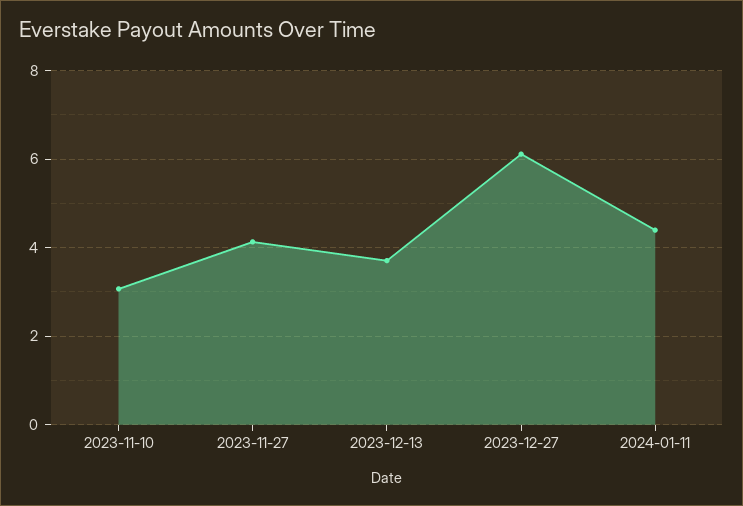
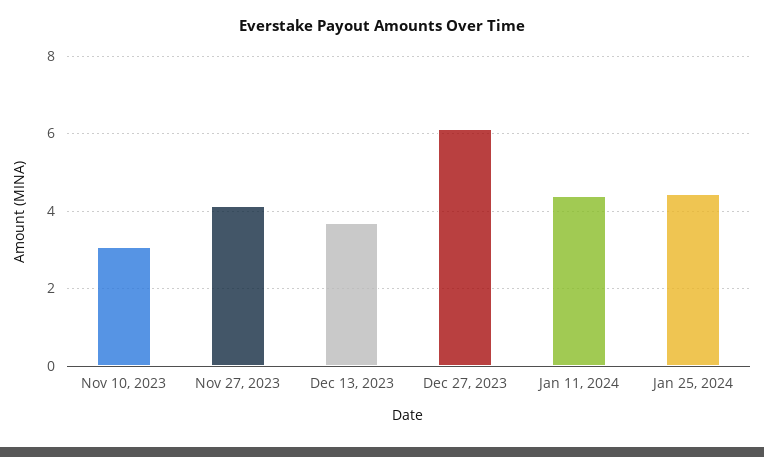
Jan 25, 2024: none -> 4.4

